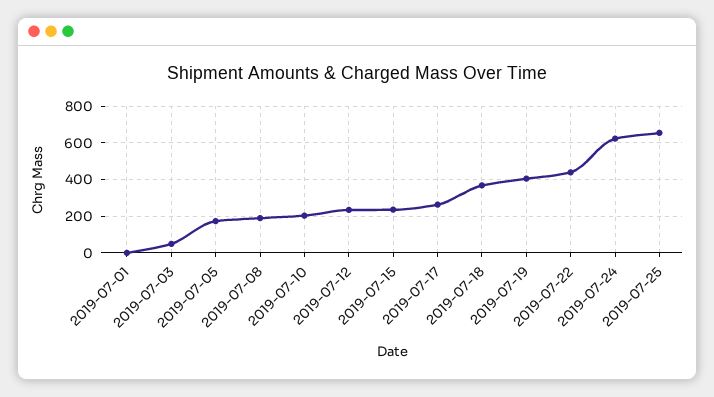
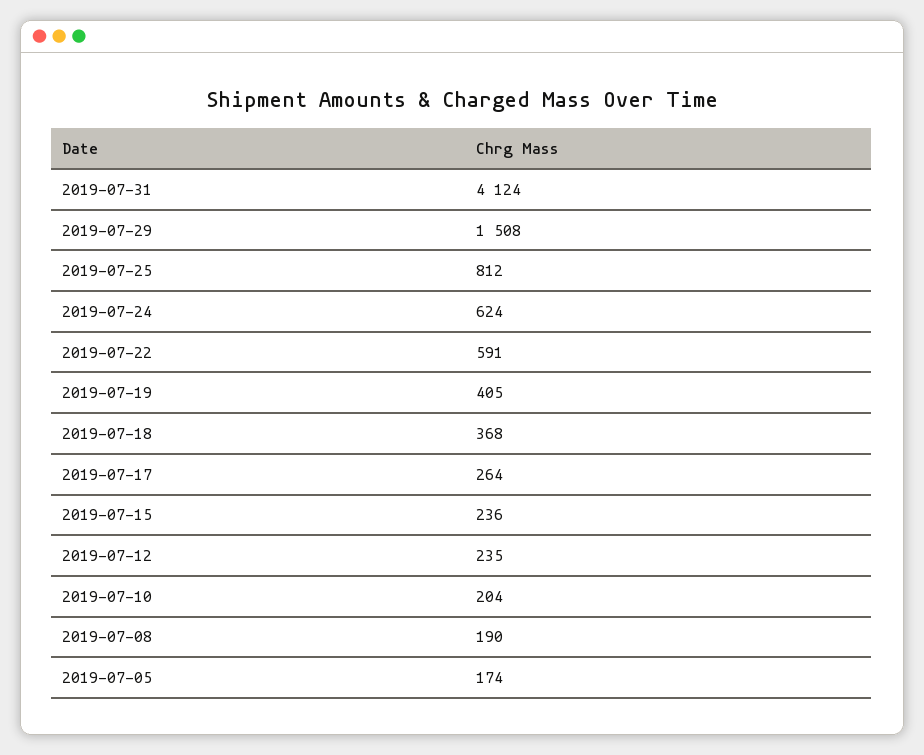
2019-07-01: 0 -> none
2019-07-03: 50 -> none
2019-07-22: 450 -> 591
2019-07-25: 650 -> 812
2019-07-31: none -> 4124
2019-07-29: none -> 1508

